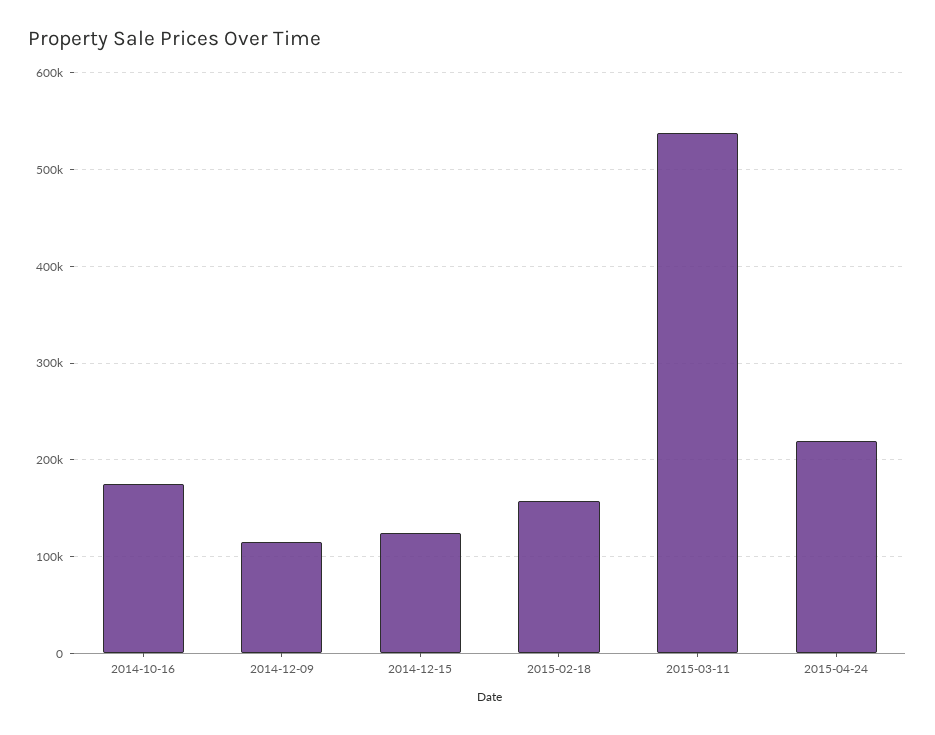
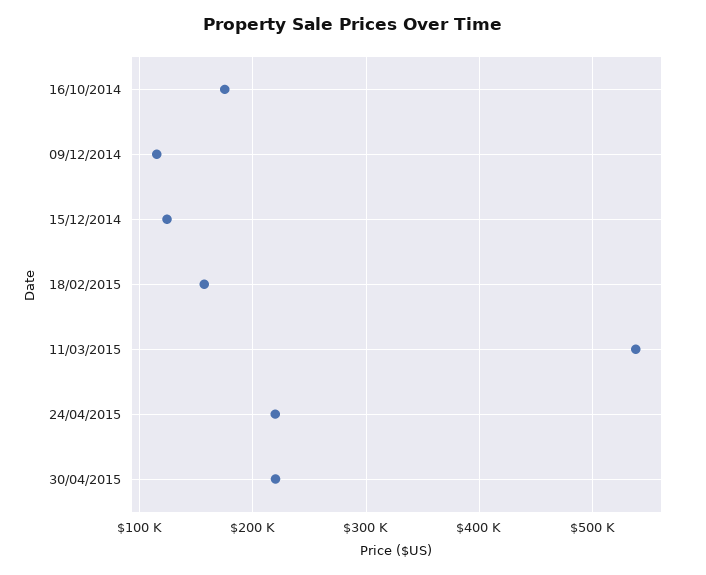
30/04/2015: none -> 220000

